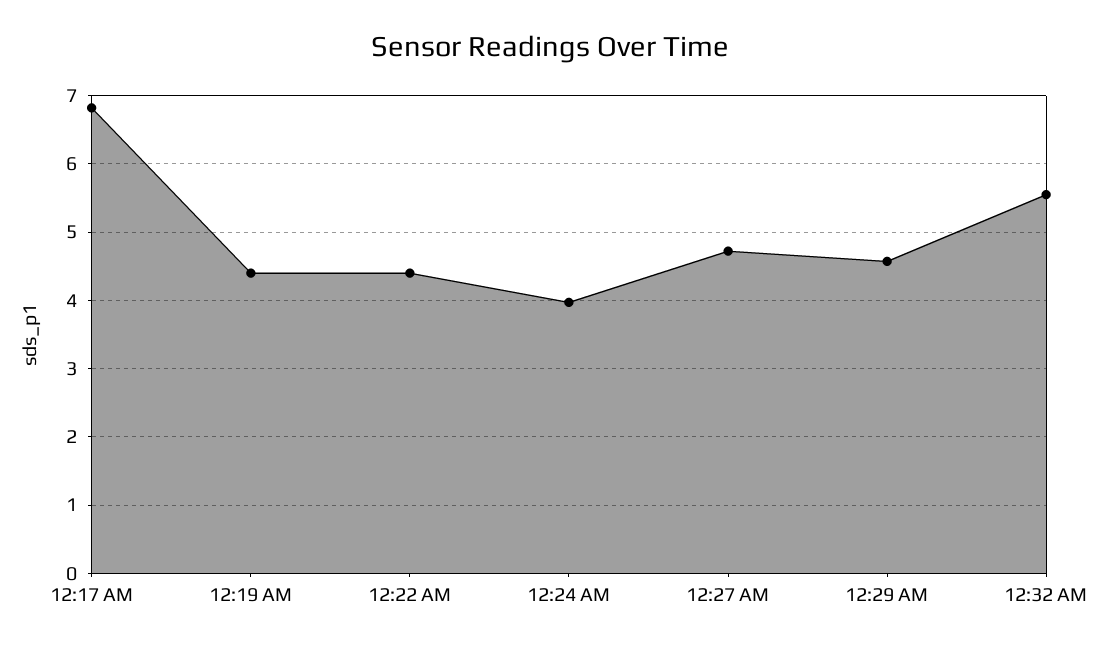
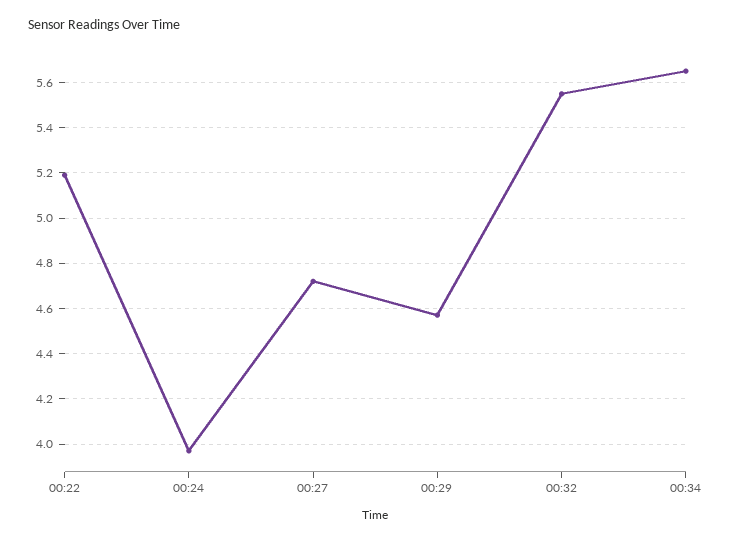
12:17 AM: 6.8 -> none
12:19 AM: 4.4 -> none
12:22 AM: 4.4 -> 5.2
00:34: none -> 5.65

